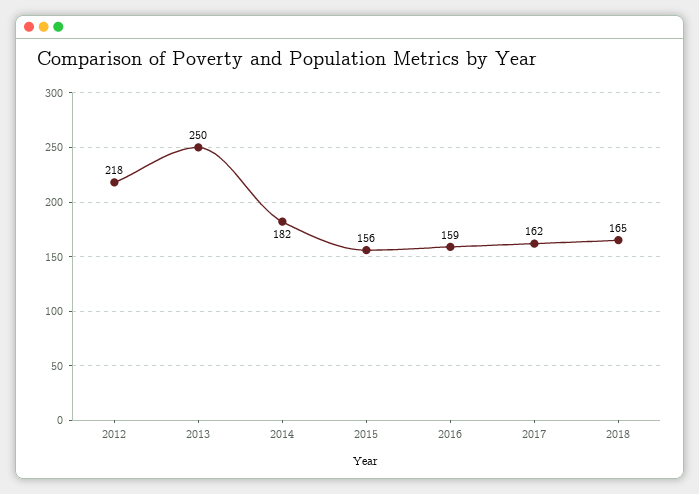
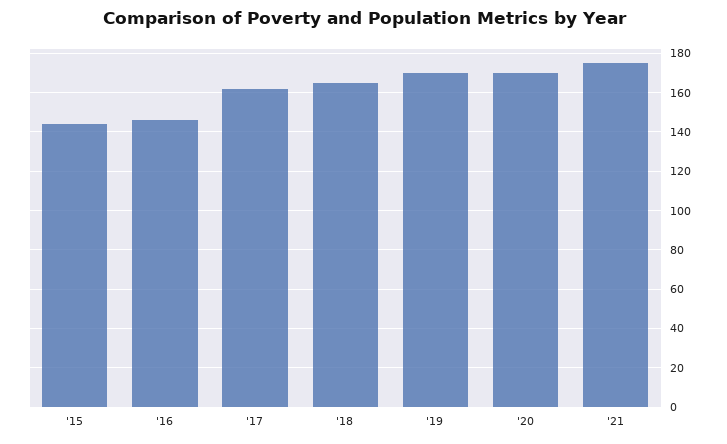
2012: 218 -> none
2013: 250 -> none
2014: 182 -> none
2015: 156 -> 145
2016: 159 -> 145
'19: none -> 170
'20: none -> 170
'21: none -> 175

